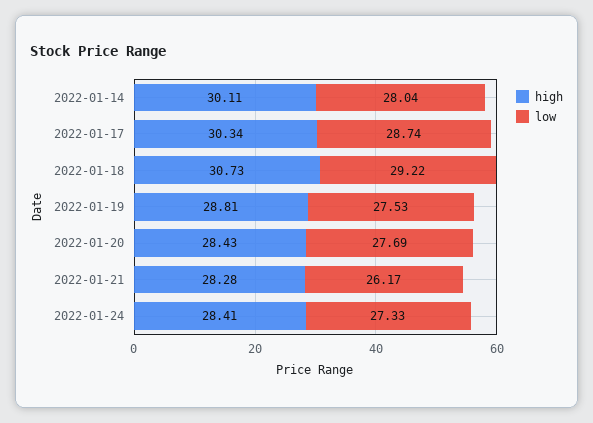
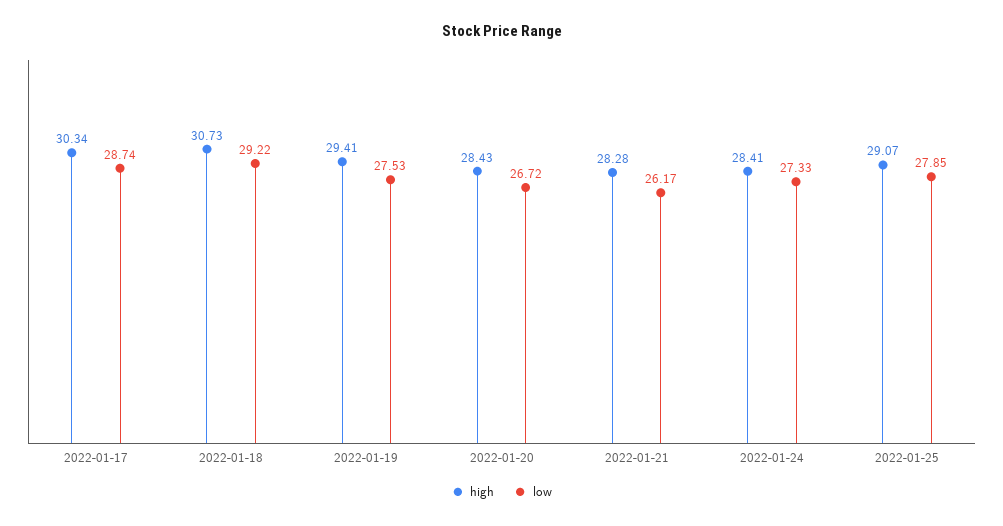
high, 2022-01-14: 30.11 -> none
low, 2022-01-14: 28.04 -> none
high, 2022-01-19: 28.81 -> 29.41
low, 2022-01-20: 27.69 -> 26.72
high, 2022-01-25: none -> 29.07
low, 2022-01-25: none -> 27.85

